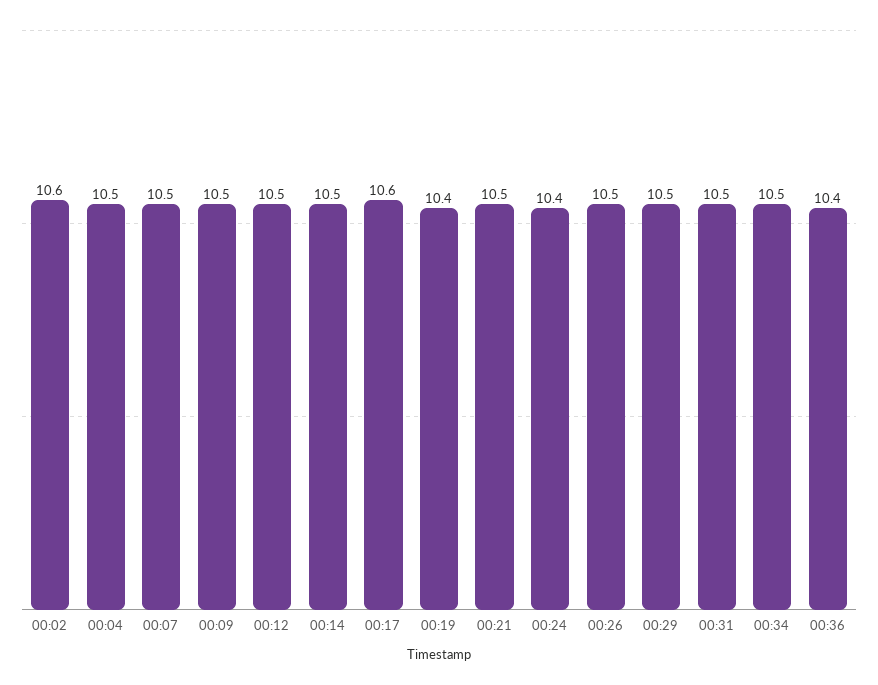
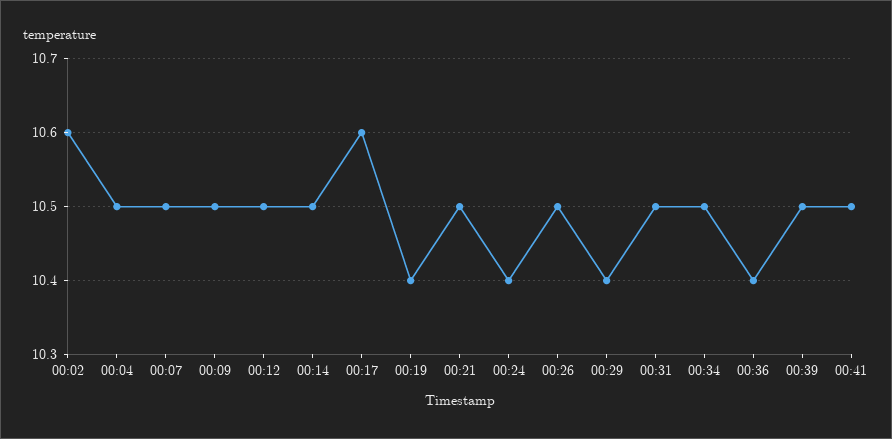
00:29: 10.5 -> 10.4
00:39: none -> 10.5
00:41: none -> 10.5

